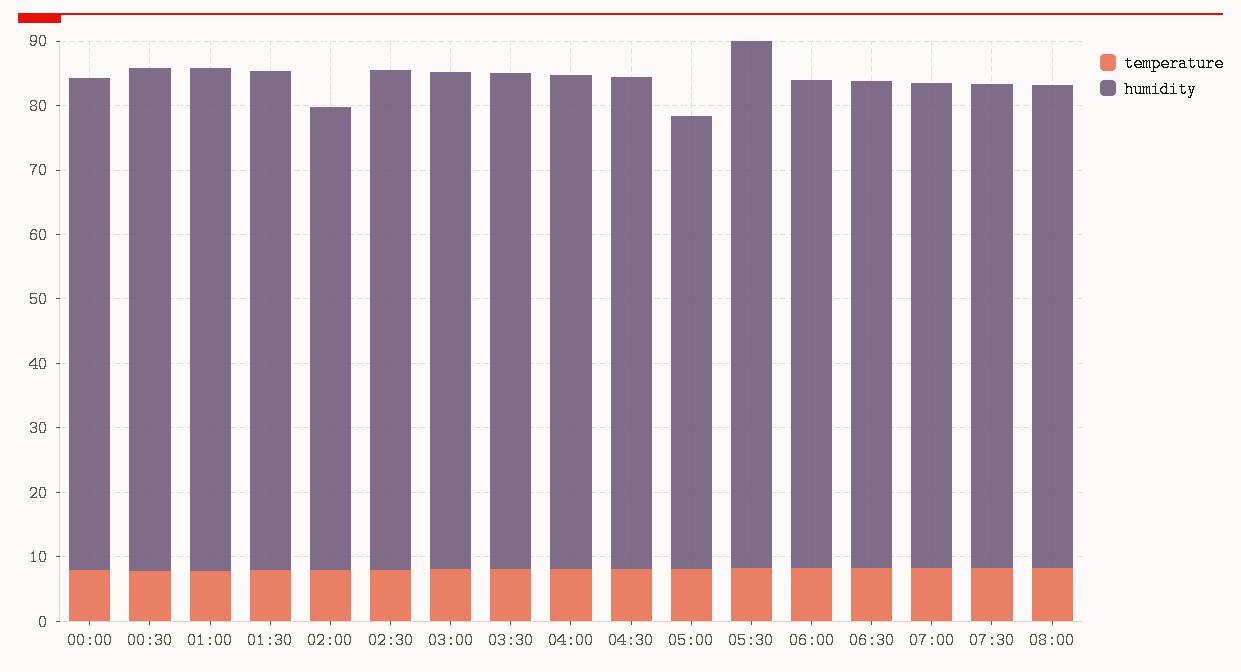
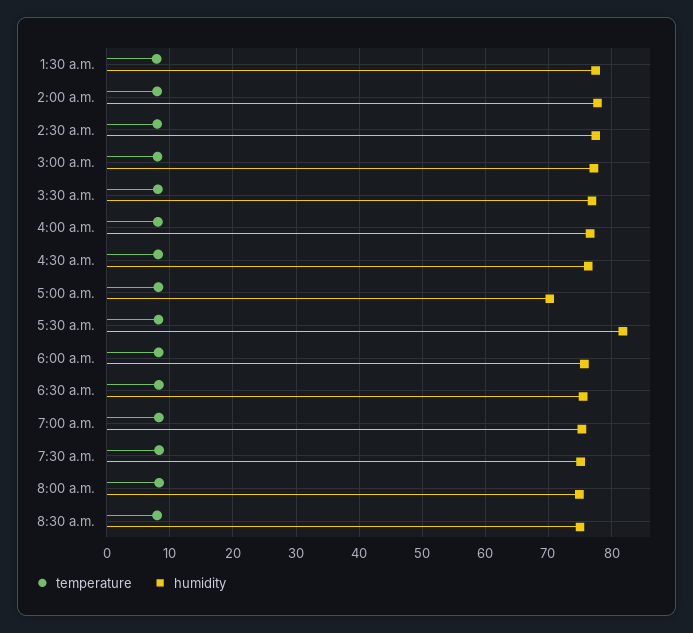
temperature, 00:00: 8 -> none
humidity, 00:00: 76 -> none
temperature, 00:30: 8 -> none
humidity, 00:30: 78 -> none
temperature, 01:00: 8 -> none
humidity, 01:00: 78 -> none
humidity, 02:00: 72 -> 78
temperature, 8:30 a.m.: none -> 8
humidity, 8:30 a.m.: none -> 75

